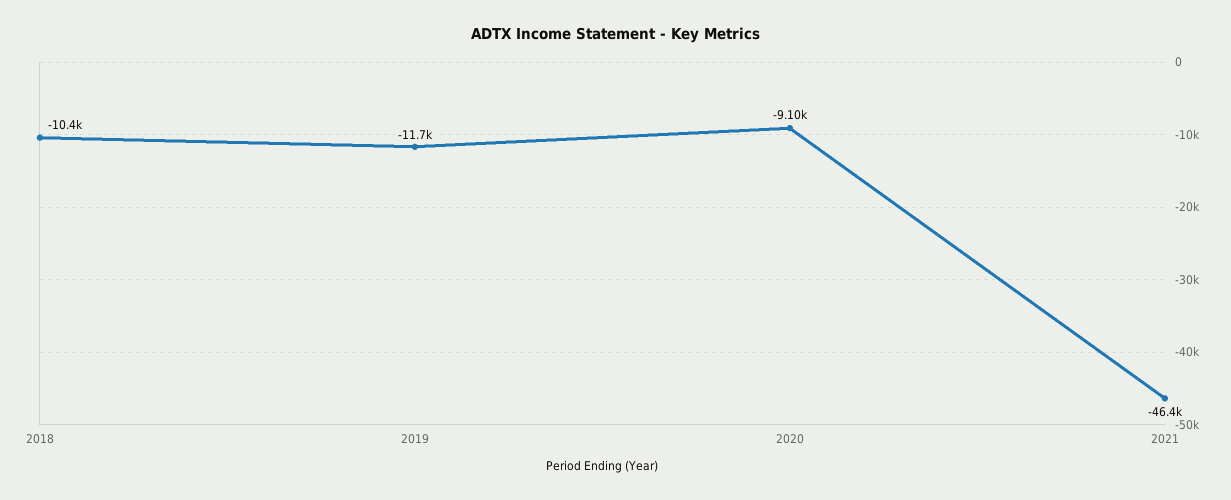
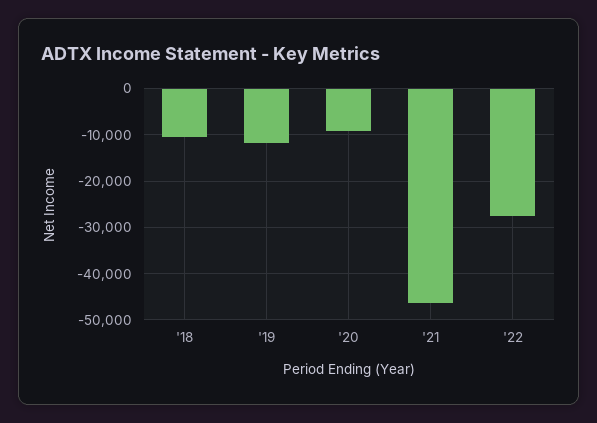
'22: none -> -28000

